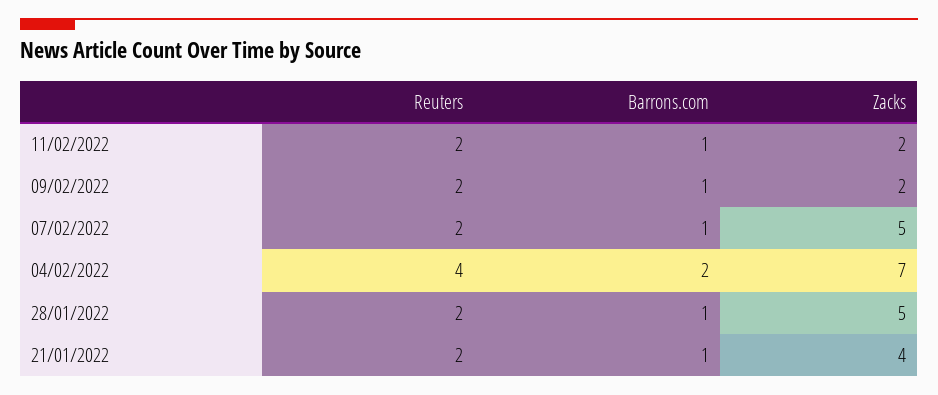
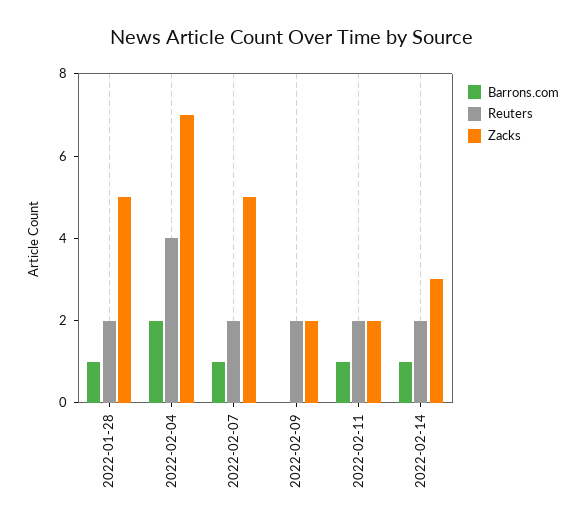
Barrons.com, 09/02/2022: 1 -> 0
Reuters, 21/01/2022: 2 -> none
Barrons.com, 21/01/2022: 1 -> none
Zacks, 21/01/2022: 4 -> none
Barrons.com, 2022-02-14: none -> 1
Reuters, 2022-02-14: none -> 2
Zacks, 2022-02-14: none -> 3

